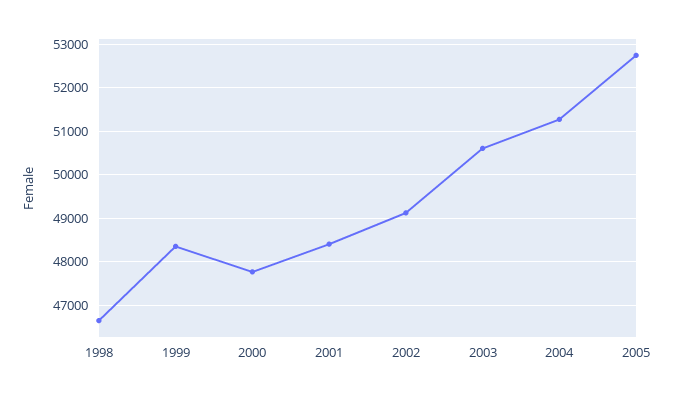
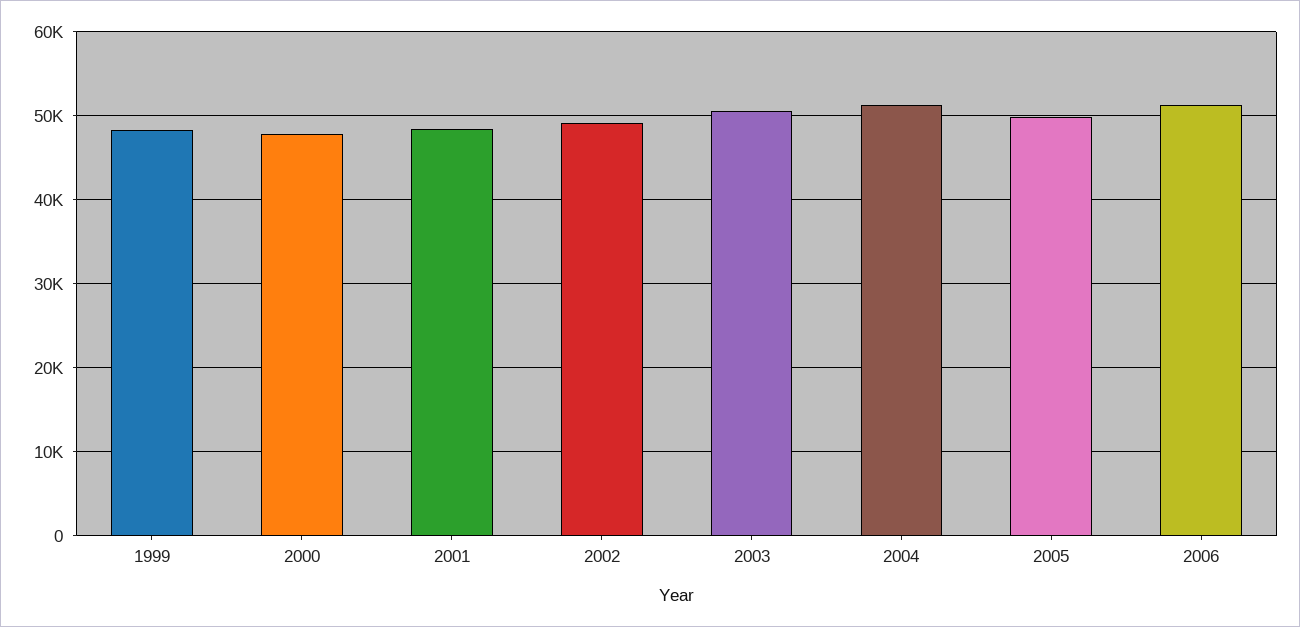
1998: 46600 -> none
2005: 52800 -> 50000
2006: none -> 51000

